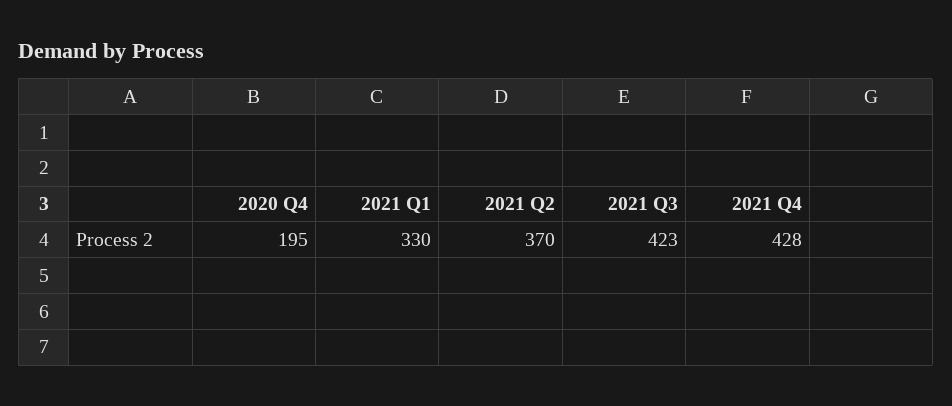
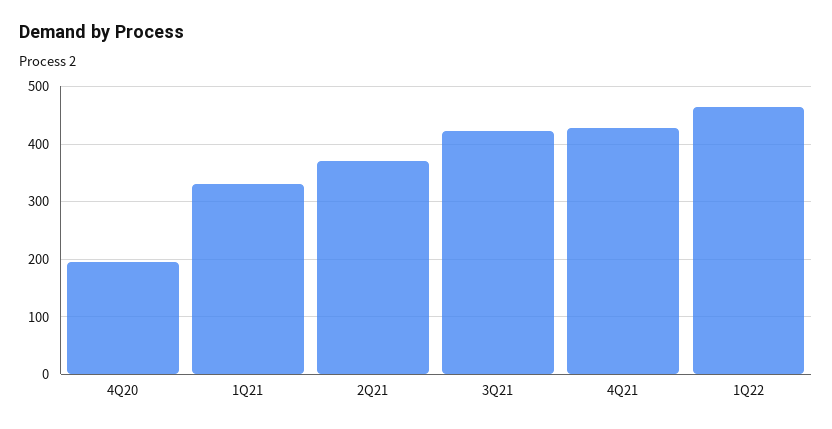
1Q22: none -> 460

